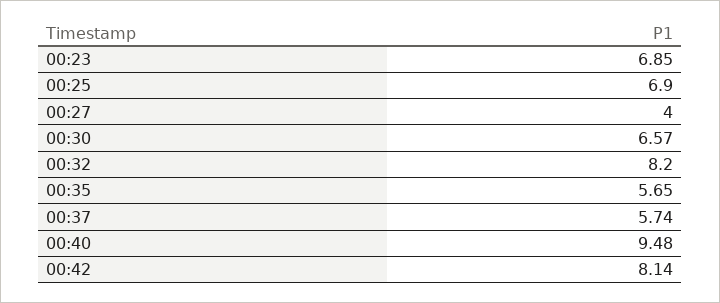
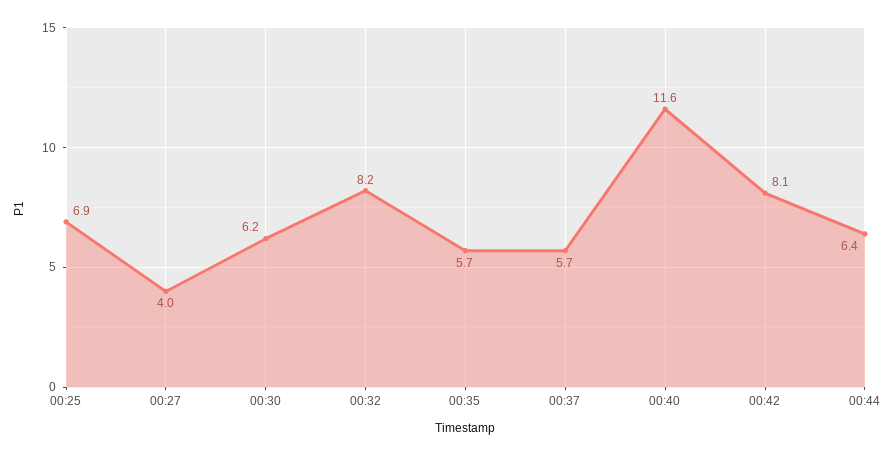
00:23: 6.85 -> none
00:30: 6.57 -> 6.2
00:40: 9.48 -> 11.6
00:44: none -> 6.4

